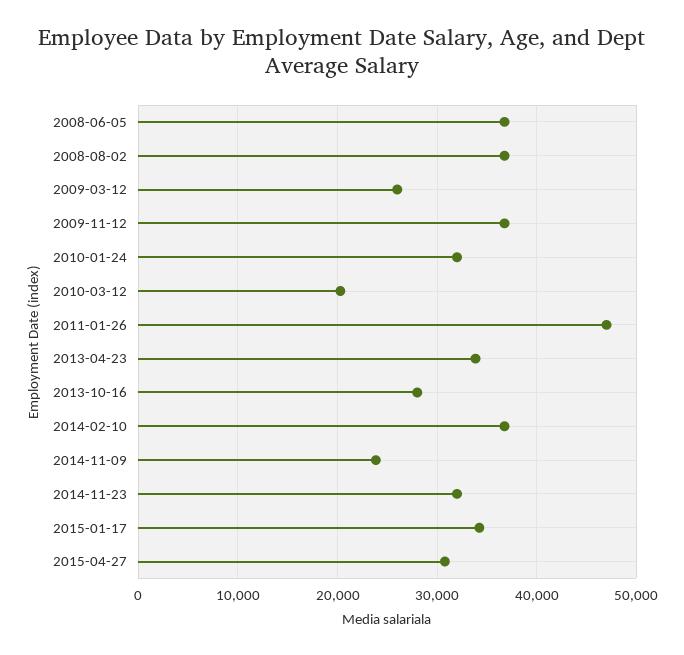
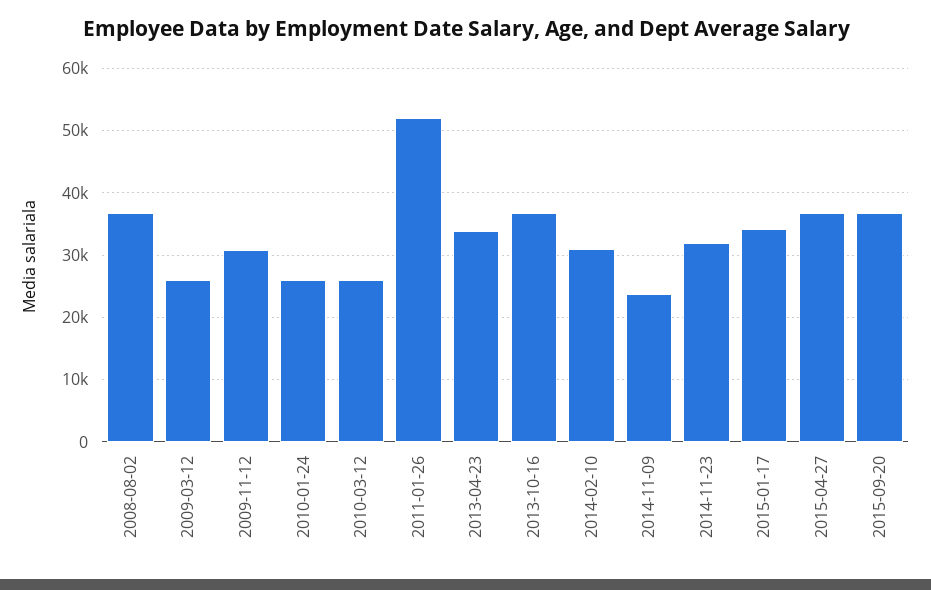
2008-06-05: 37000 -> none
2009-11-12: 37000 -> 31000
2010-01-24: 32000 -> 26000
2010-03-12: 20000 -> 26000
2011-01-26: 47000 -> 52000
2013-10-16: 28000 -> 37000
2014-02-10: 37000 -> 31000
2015-04-27: 31000 -> 37000
2015-09-20: none -> 37000

